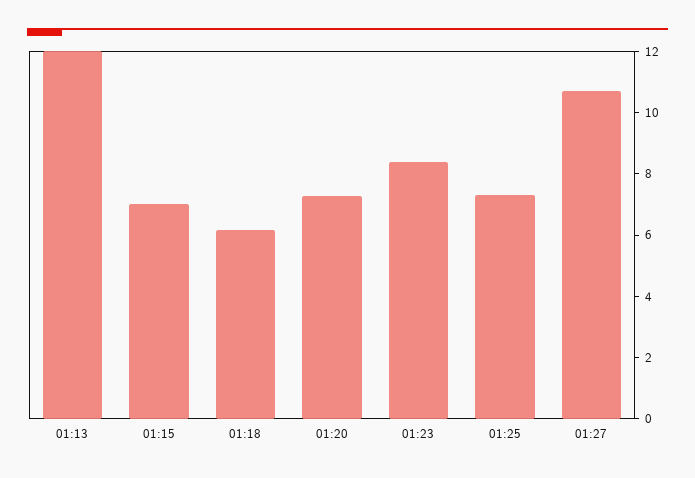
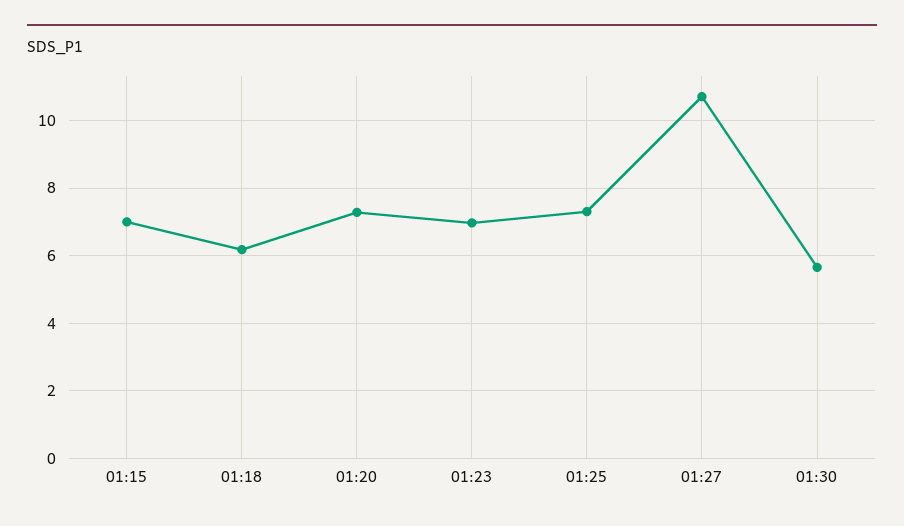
01:13: 12 -> none
01:23: 8.5 -> 7
01:30: none -> 5.6

